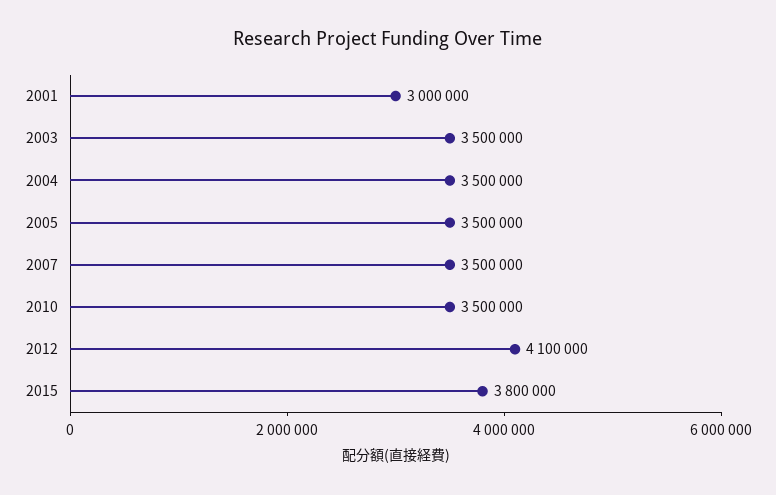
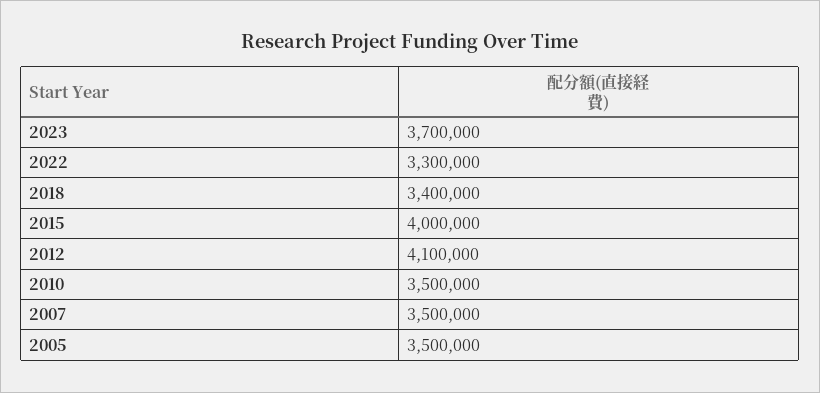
2001: 3000000 -> none
2003: 3500000 -> none
2004: 3500000 -> none
2015: 3800000 -> 4000000
2023: none -> 3700000
2022: none -> 3300000
2018: none -> 3400000

